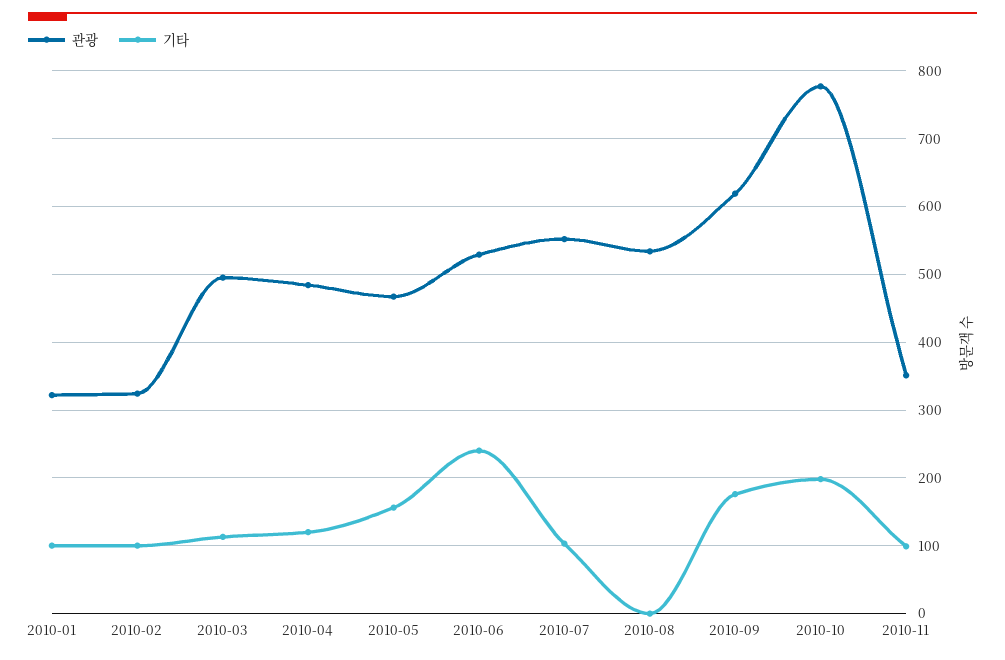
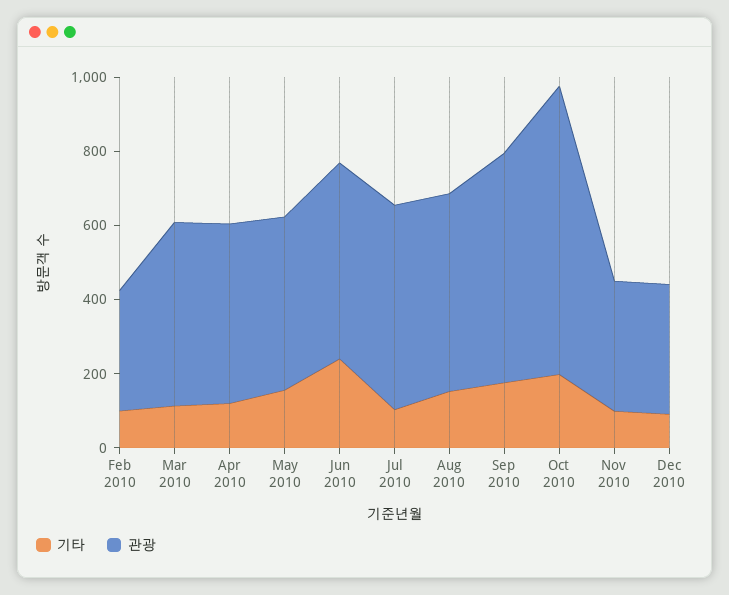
관광, 2010-01: 320 -> none
기타, 2010-01: 100 -> none
기타, 2010-08: 0 -> 150
기타, Dec 2010: none -> 100
관광, Dec 2010: none -> 350

